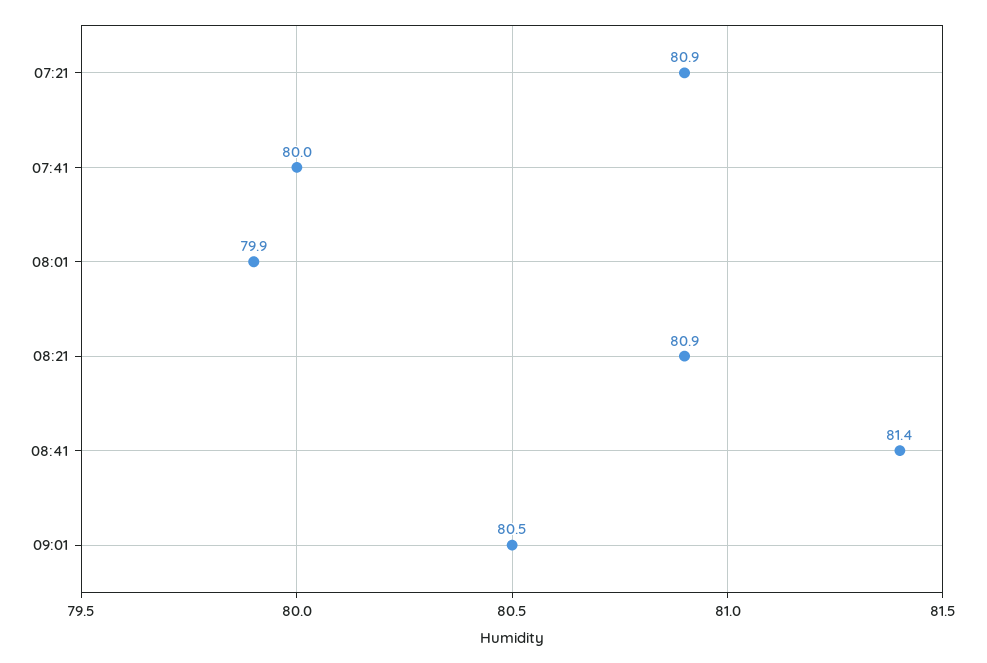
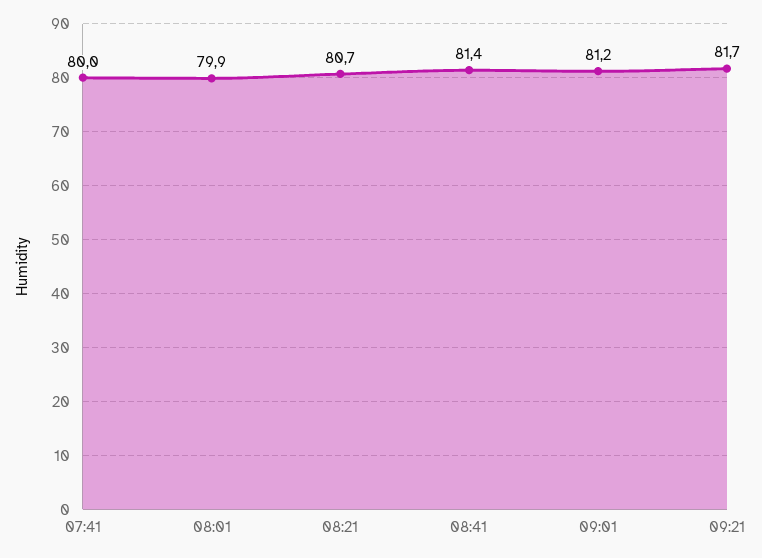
07:21: 80.9 -> none
08:21: 80.9 -> 80.7
09:01: 80.5 -> 81.2
09:21: none -> 81.7

